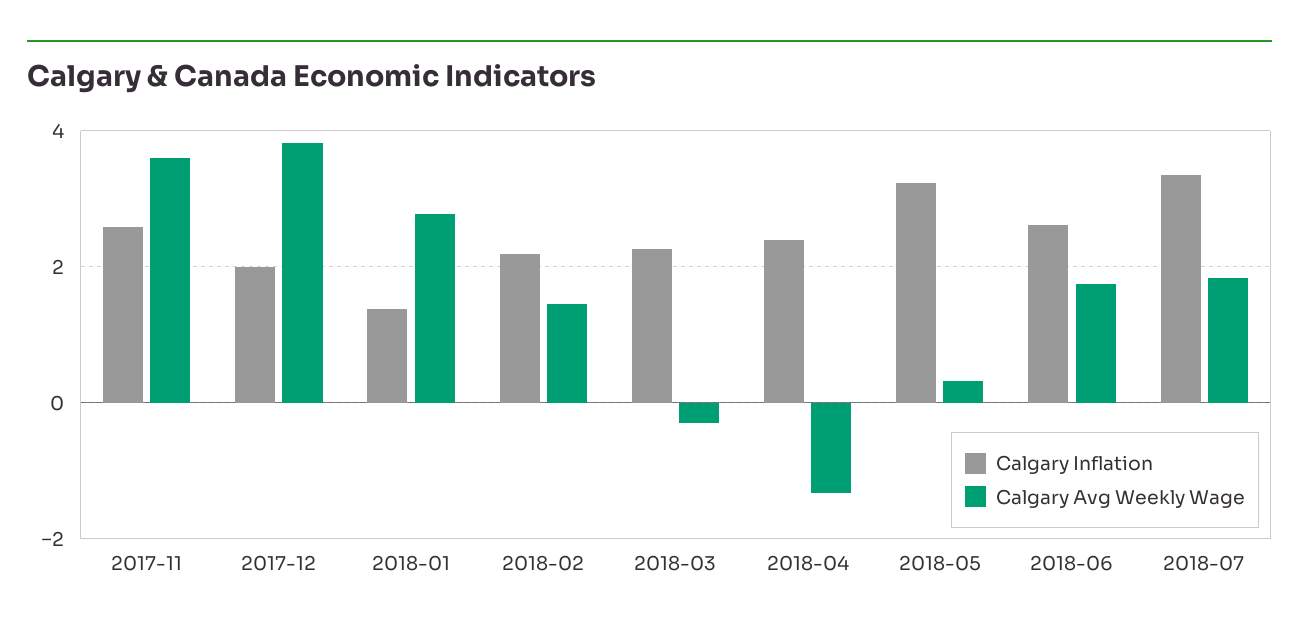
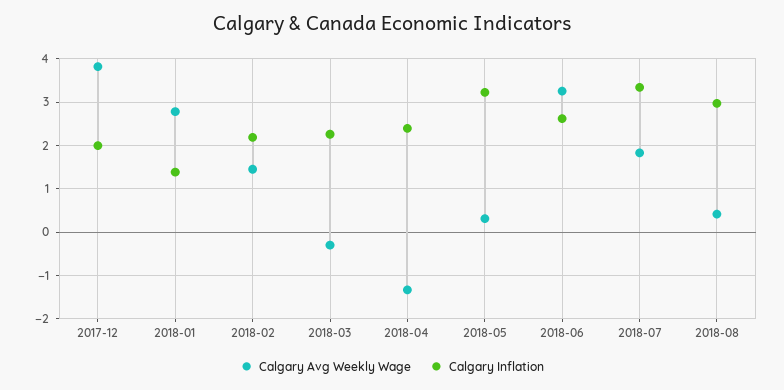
Calgary Inflation, 2017-11: 2.6 -> none
Calgary Avg Weekly Wage, 2017-11: 3.6 -> none
Calgary Avg Weekly Wage, 2018-06: 1.8 -> 3.2
Calgary Avg Weekly Wage, 2018-08: none -> 0.4
Calgary Inflation, 2018-08: none -> 3

